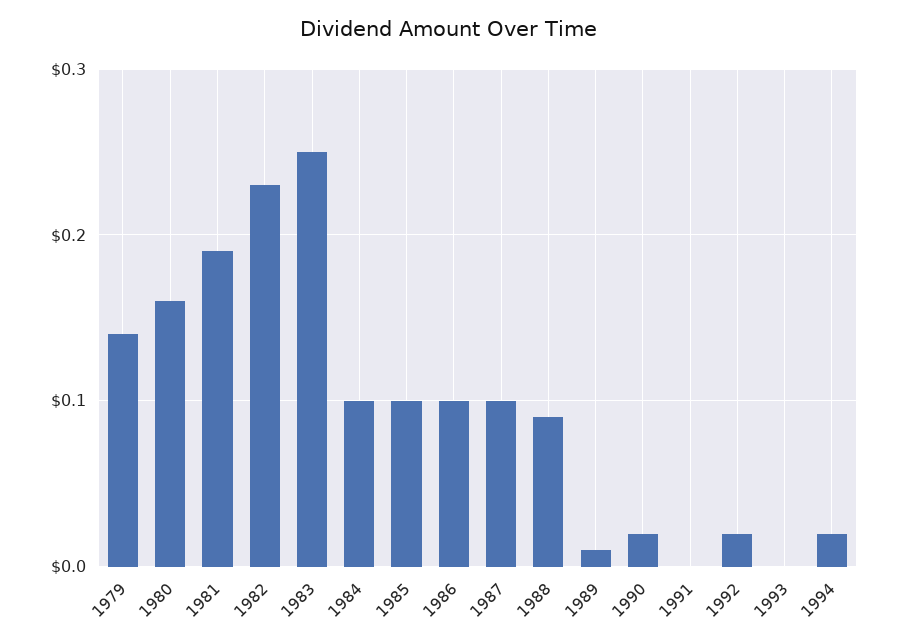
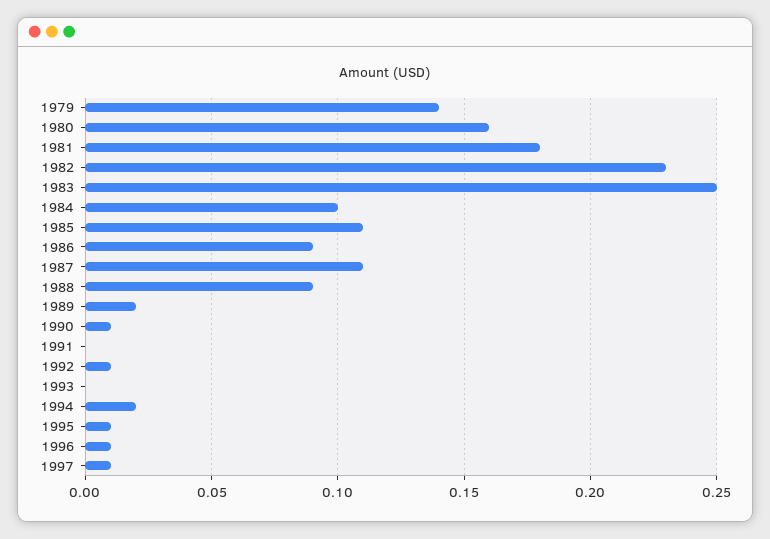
1981: 0.19 -> 0.18
1985: 0.1 -> 0.11
1986: 0.1 -> 0.09
1987: 0.1 -> 0.11
1989: 0.01 -> 0.02
1990: 0.02 -> 0.01
1992: 0.02 -> 0.01
1995: none -> 0.01
1996: none -> 0.01
1997: none -> 0.01

